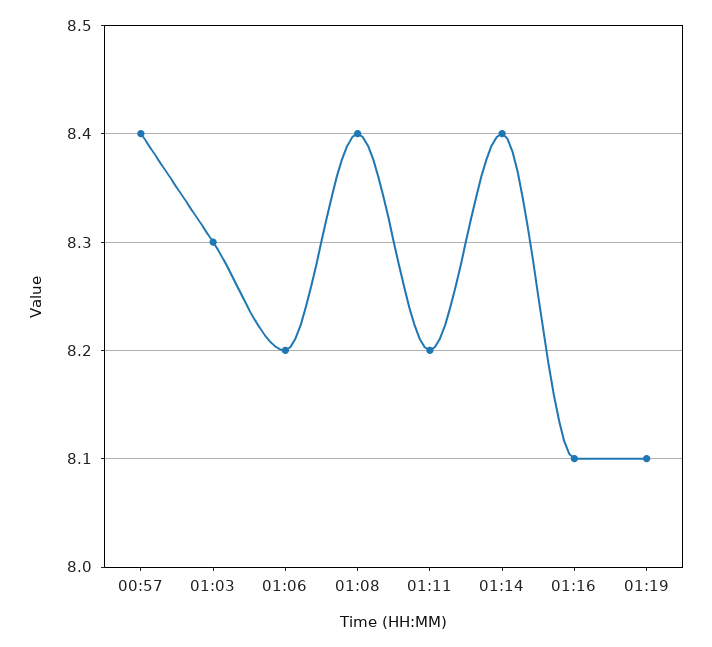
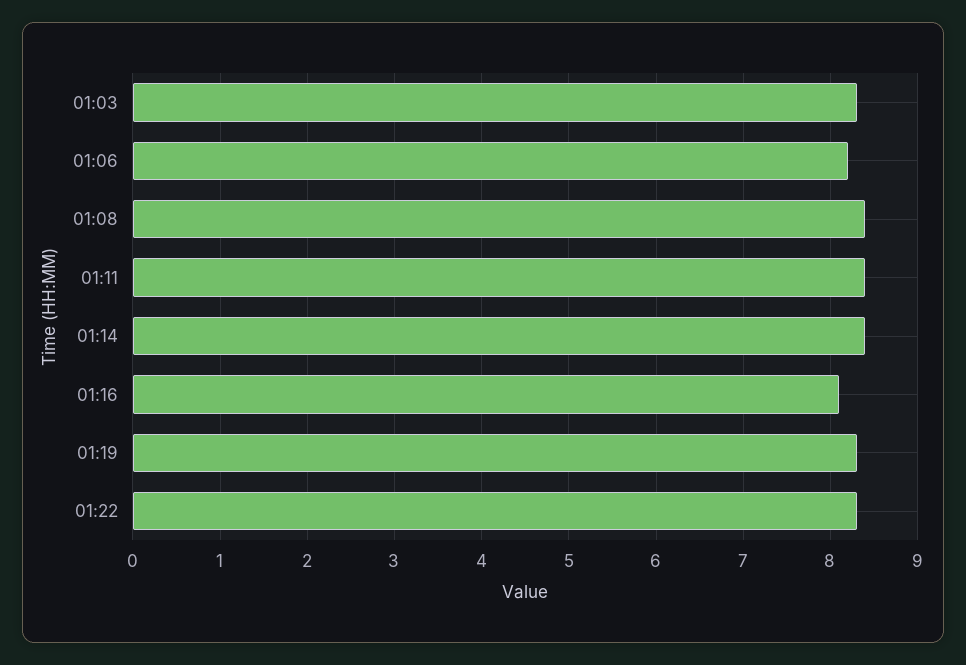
00:57: 8.4 -> none
01:11: 8.2 -> 8.4
01:19: 8.1 -> 8.3
01:22: none -> 8.3

